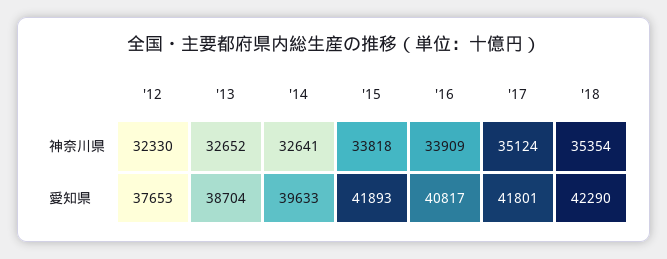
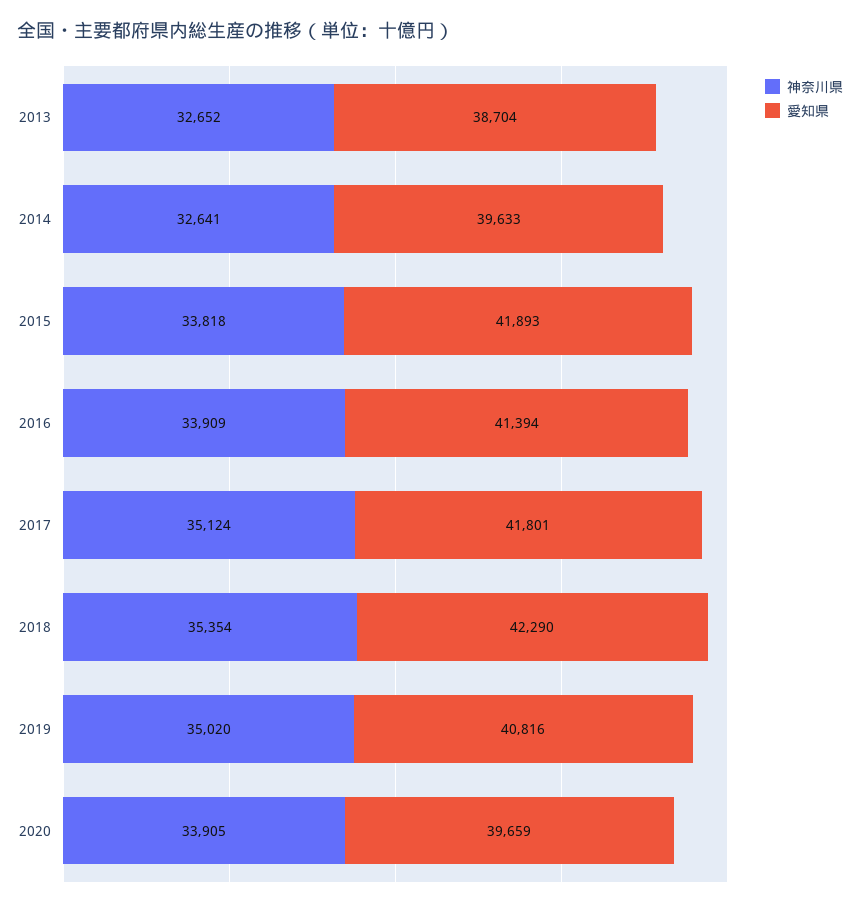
神奈川県, '12: 32330 -> none
愛知県, '12: 37653 -> none
愛知県, '16: 40817 -> 41394
神奈川県, 2019: none -> 35020
愛知県, 2019: none -> 40816
神奈川県, 2020: none -> 33905
愛知県, 2020: none -> 39659

